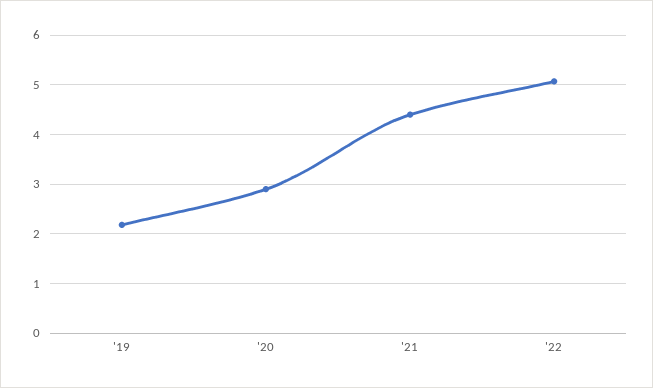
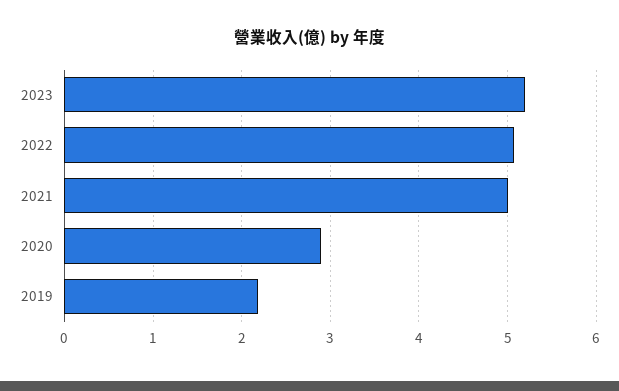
'21: 4.4 -> 5
2023: none -> 5.2

